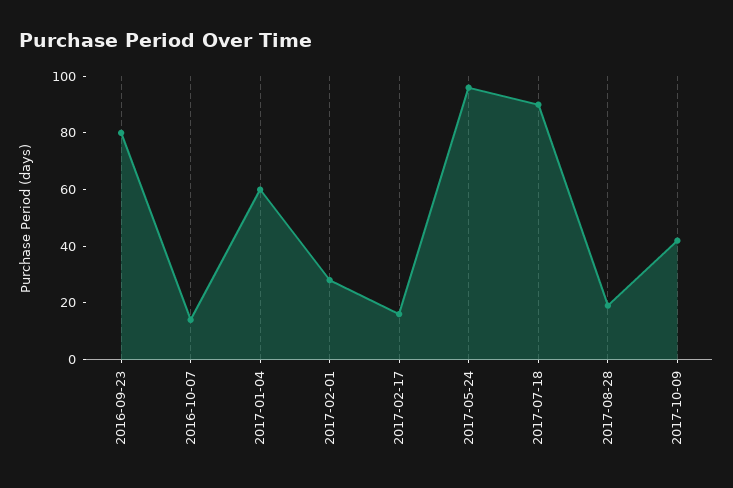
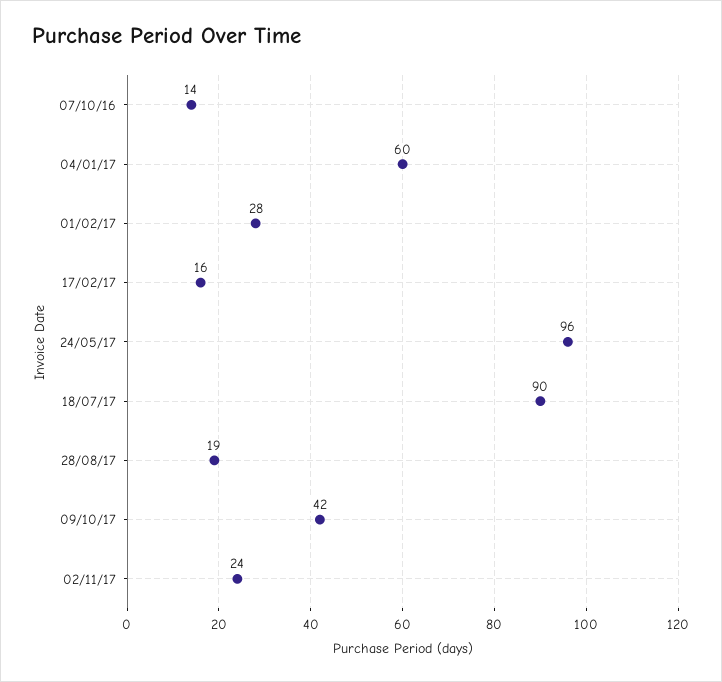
2016-09-23: 80 -> none
02/11/17: none -> 24

